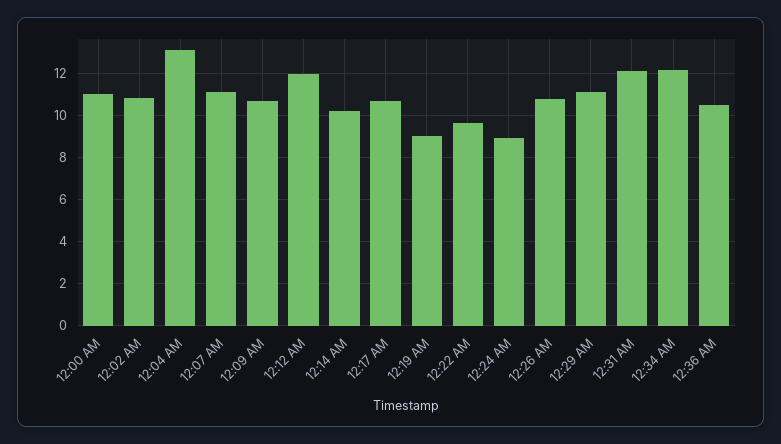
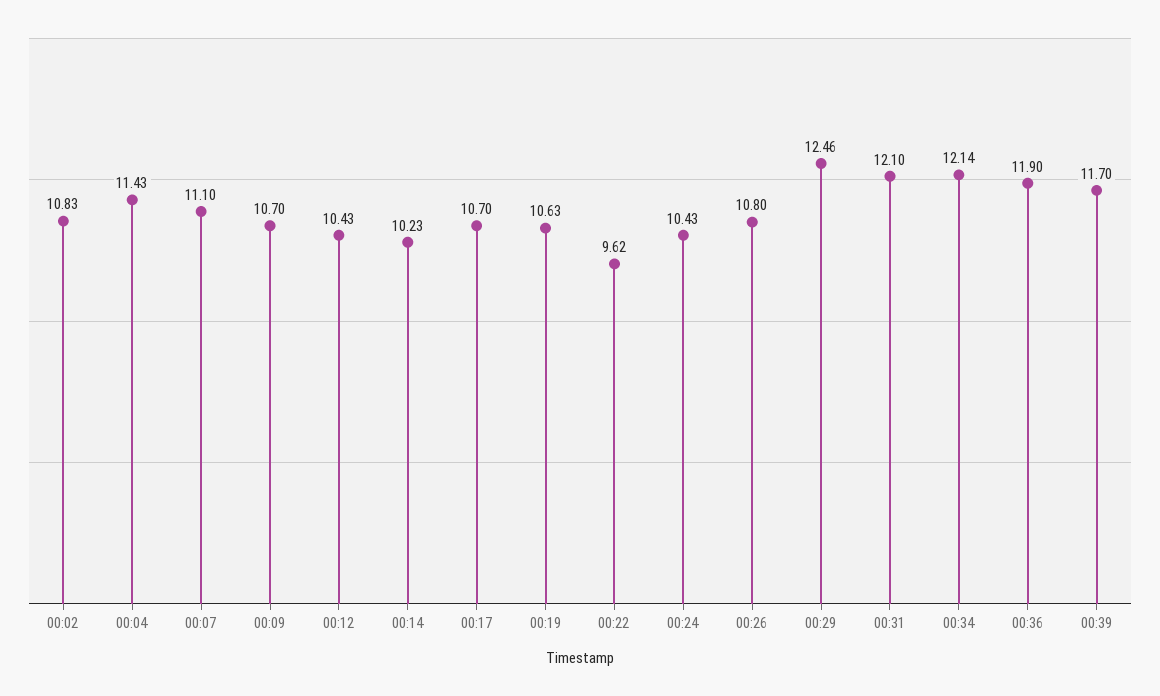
12:00 AM: 11 -> none
12:04 AM: 13 -> 11.43
12:12 AM: 12 -> 10.43
12:19 AM: 9 -> 10.63
12:24 AM: 9 -> 10.43
12:29 AM: 11 -> 12.46
12:36 AM: 10.5 -> 11.9
00:39: none -> 11.7

